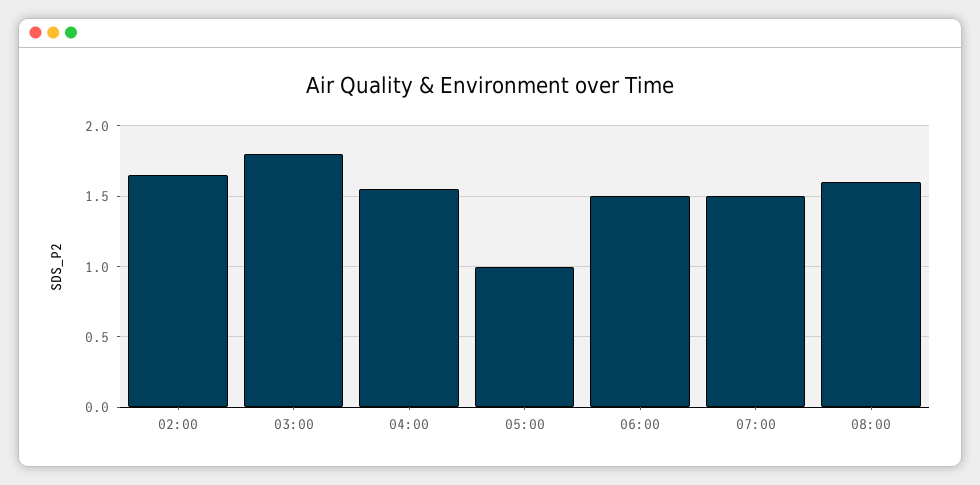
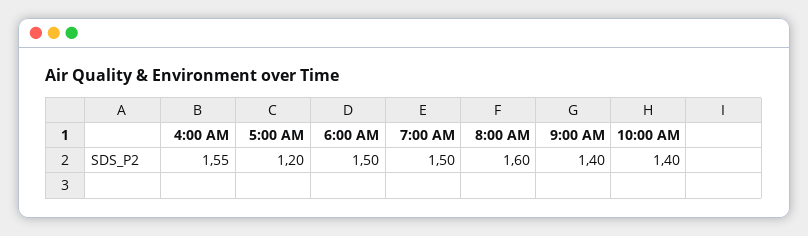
02:00: 1.65 -> none
03:00: 1.8 -> none
05:00: 1 -> 1.2
9:00 AM: none -> 1.4
10:00 AM: none -> 1.4

